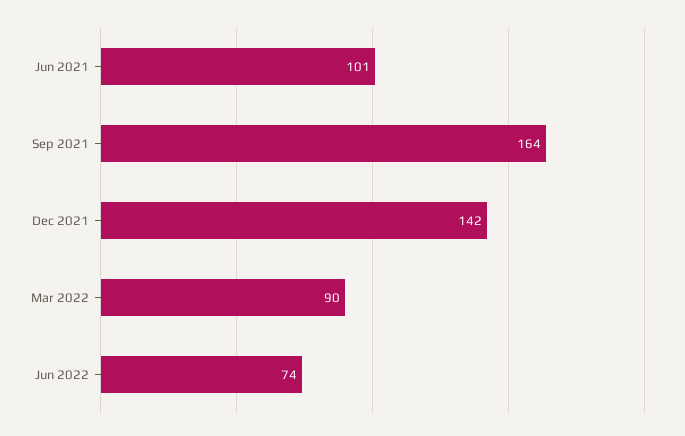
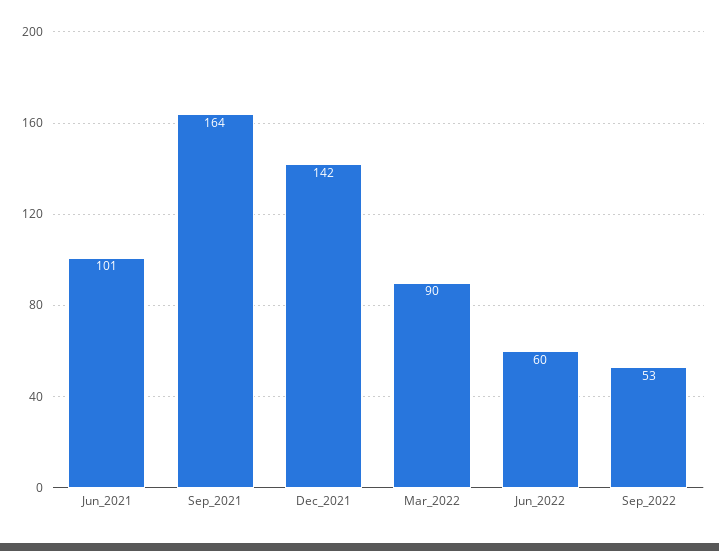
Jun 2022: 74 -> 60
Sep_2022: none -> 53

